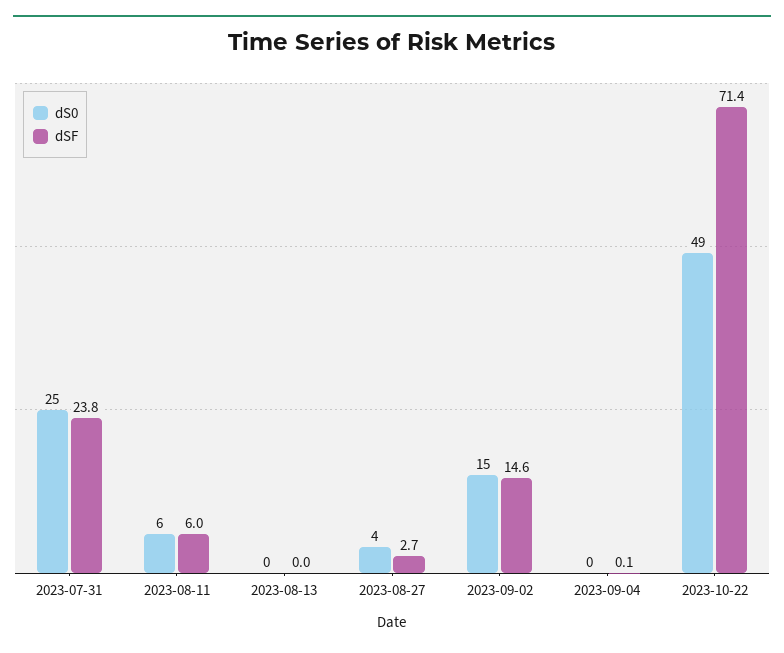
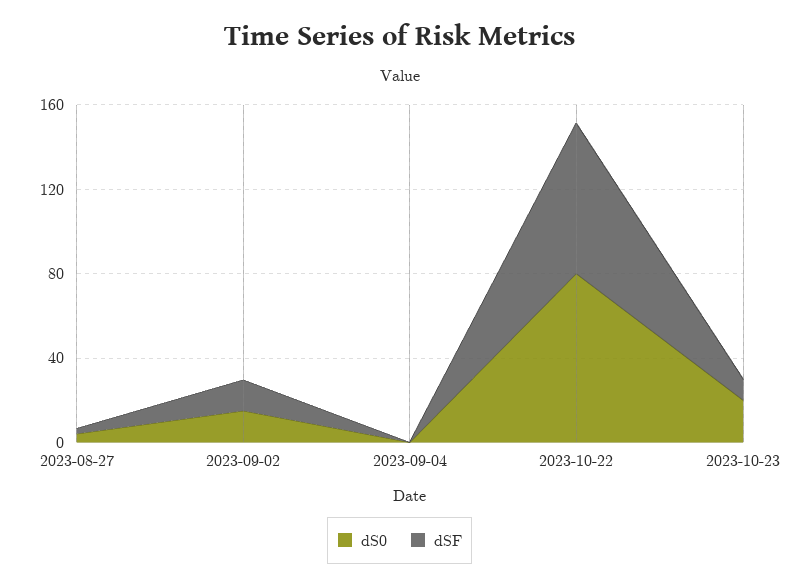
dS0, 2023-07-31: 25 -> none
dSF, 2023-07-31: 23.8 -> none
dS0, 2023-08-11: 6 -> none
dSF, 2023-08-11: 6 -> none
dS0, 2023-08-13: 0 -> none
dSF, 2023-08-13: 0 -> none
dS0, 2023-10-22: 49 -> 80
dS0, 2023-10-23: none -> 20
dSF, 2023-10-23: none -> 10

